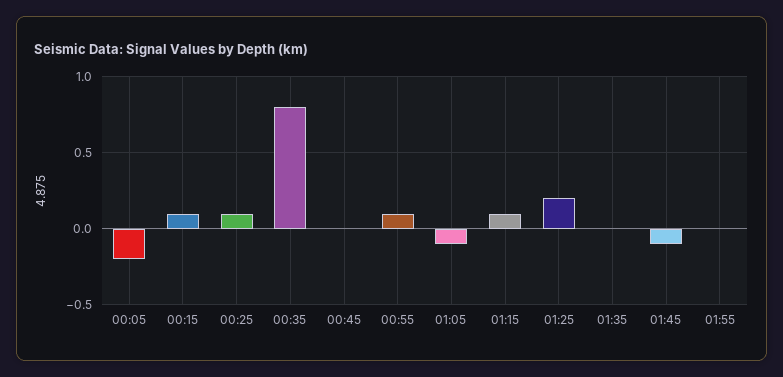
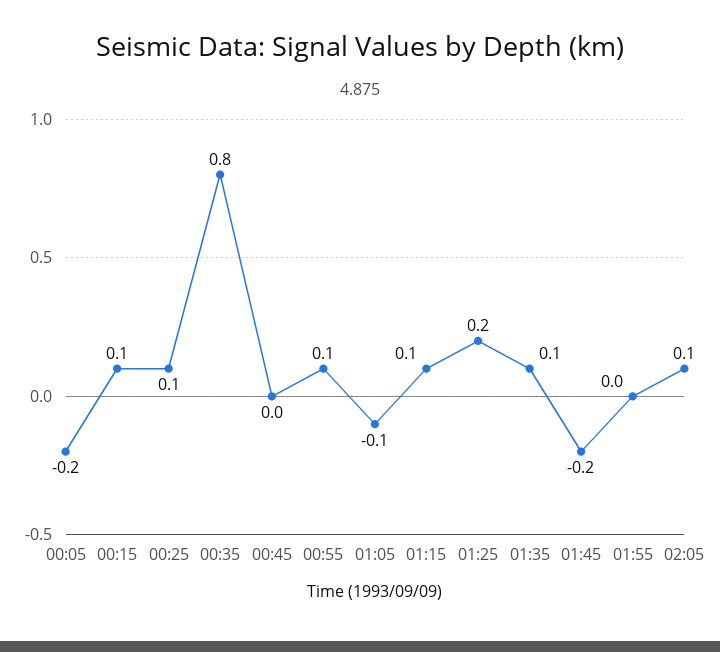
01:35: 0 -> 0.1
01:45: -0.1 -> -0.2
02:05: none -> 0.1

